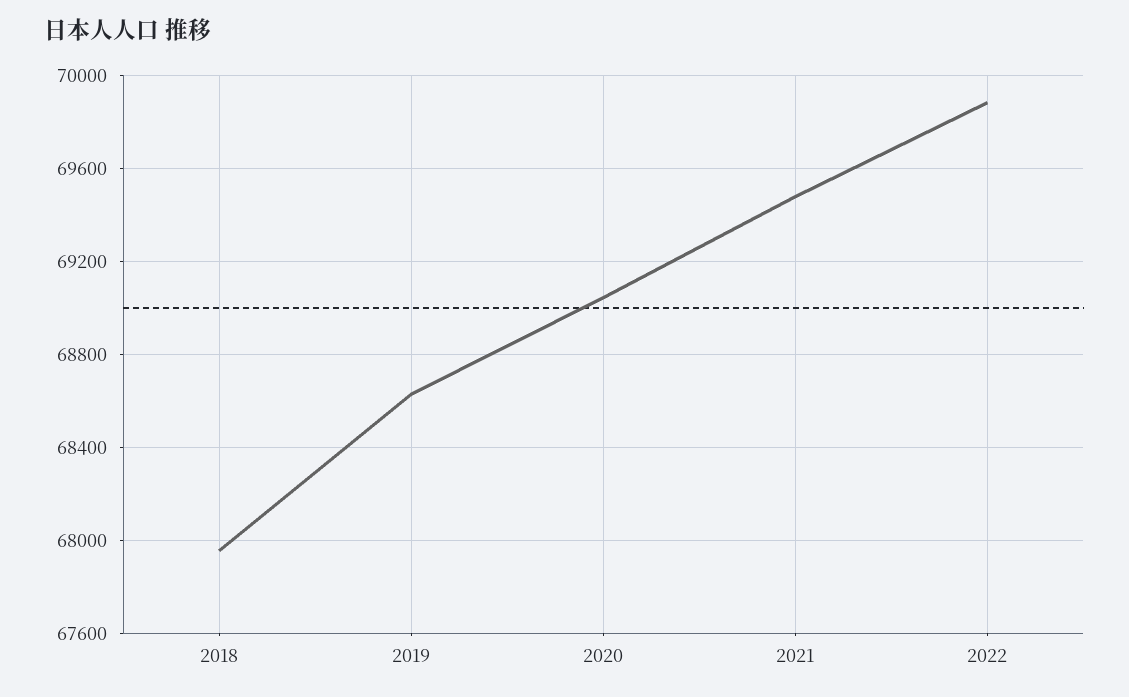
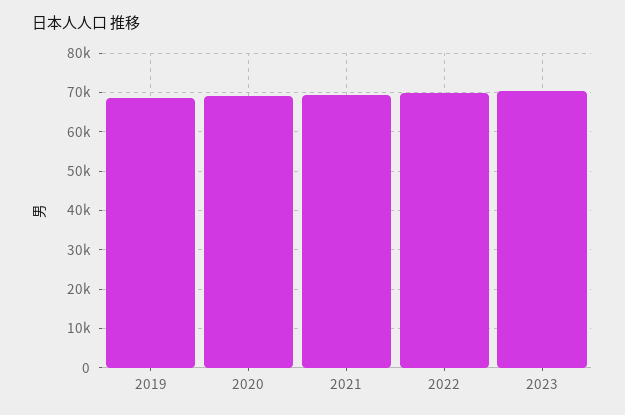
2018: 67950 -> none
2023: none -> 70000

